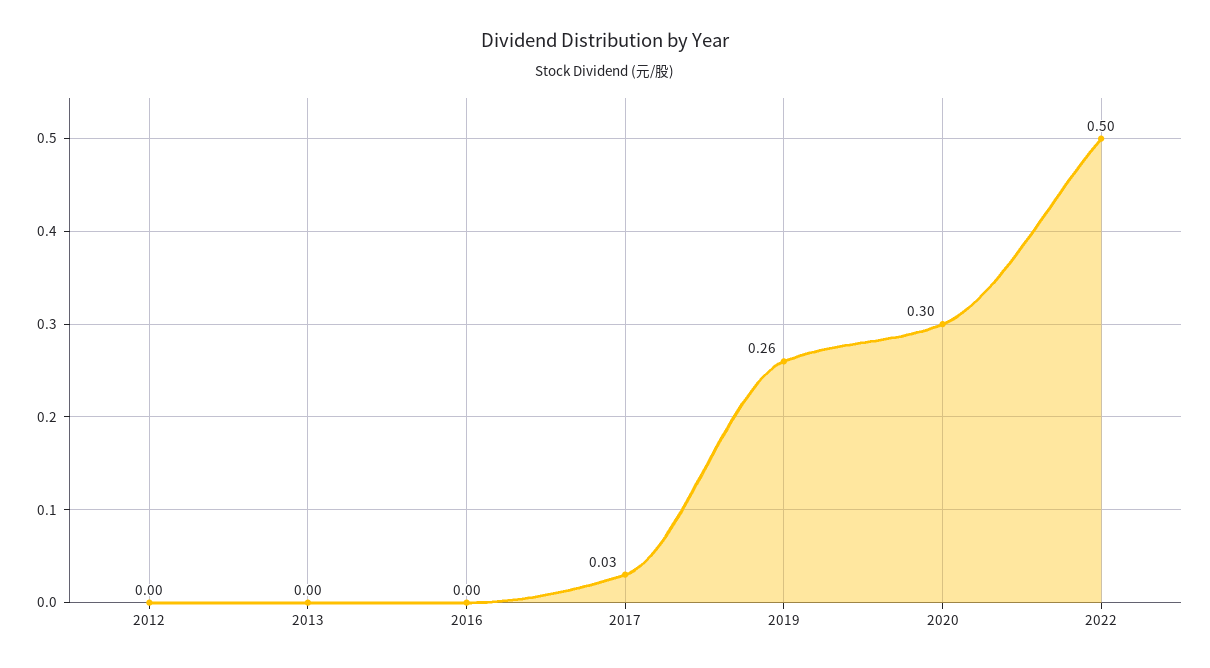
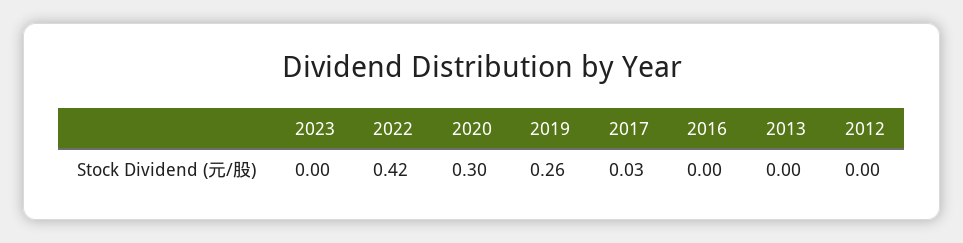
2022: 0.5 -> 0.42
2023: none -> 0

